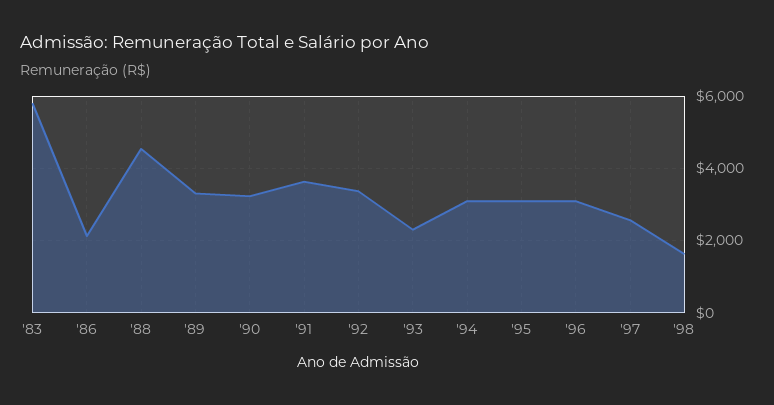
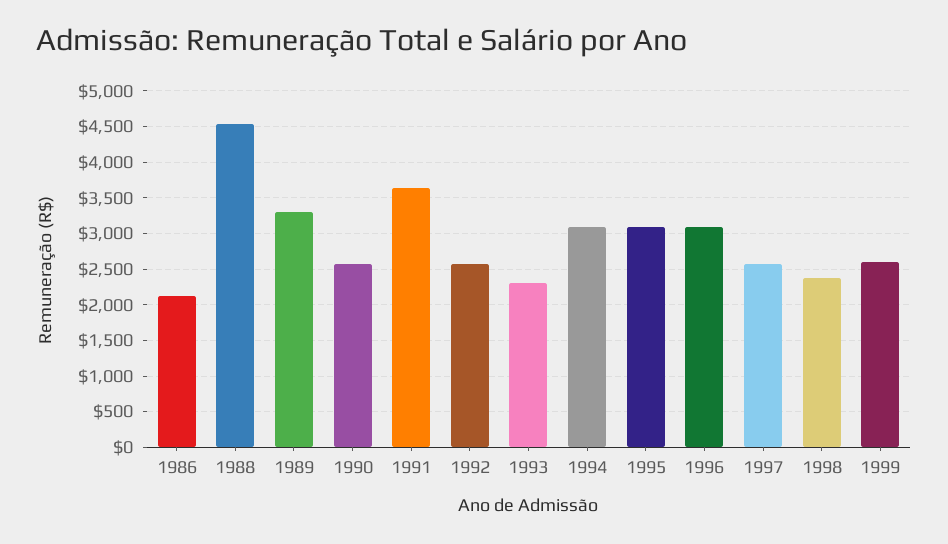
'83: 5800 -> none
'90: 3200 -> 2600
'92: 3400 -> 2600
'98: 1600 -> 2400
1999: none -> 2600

